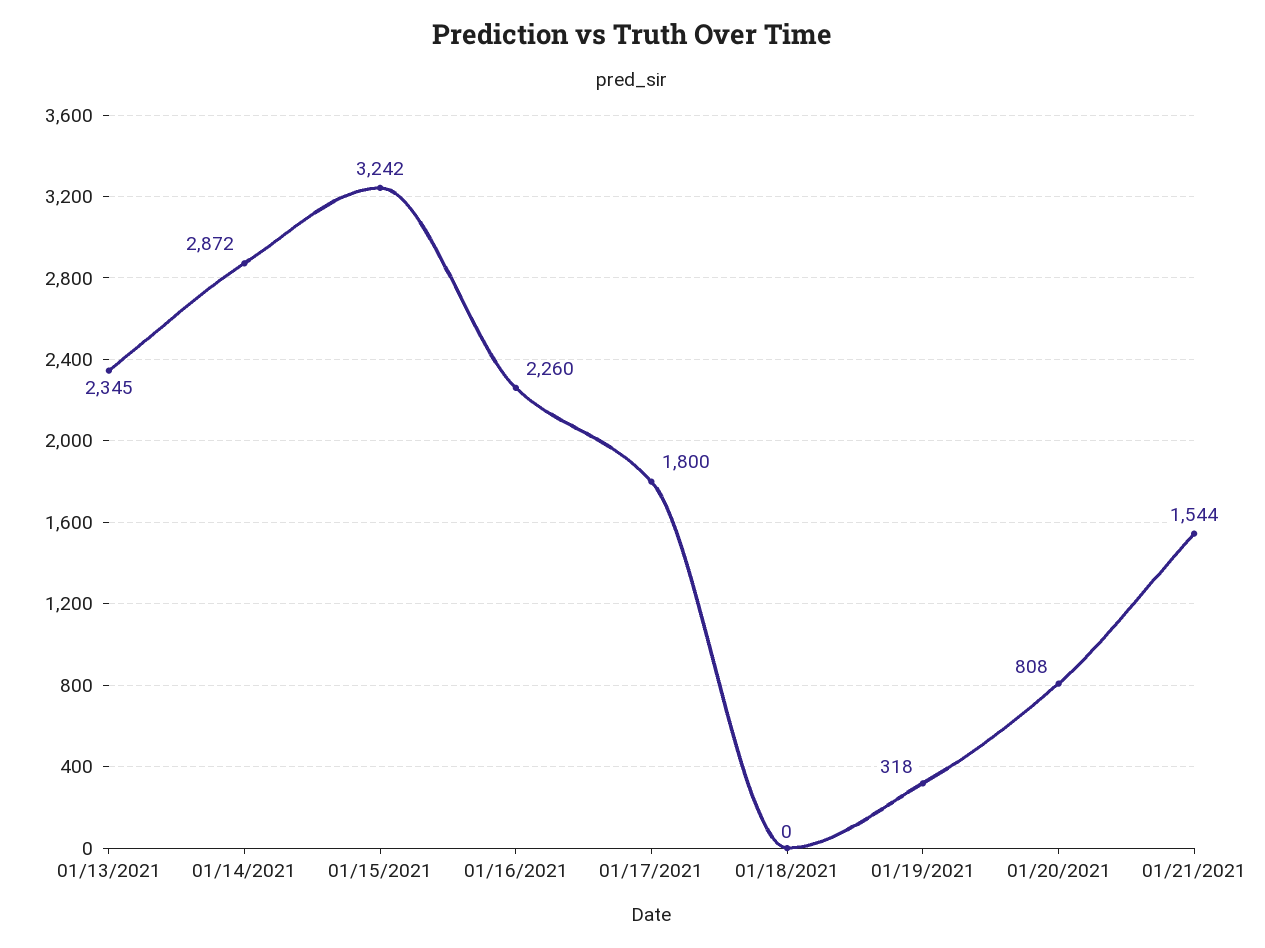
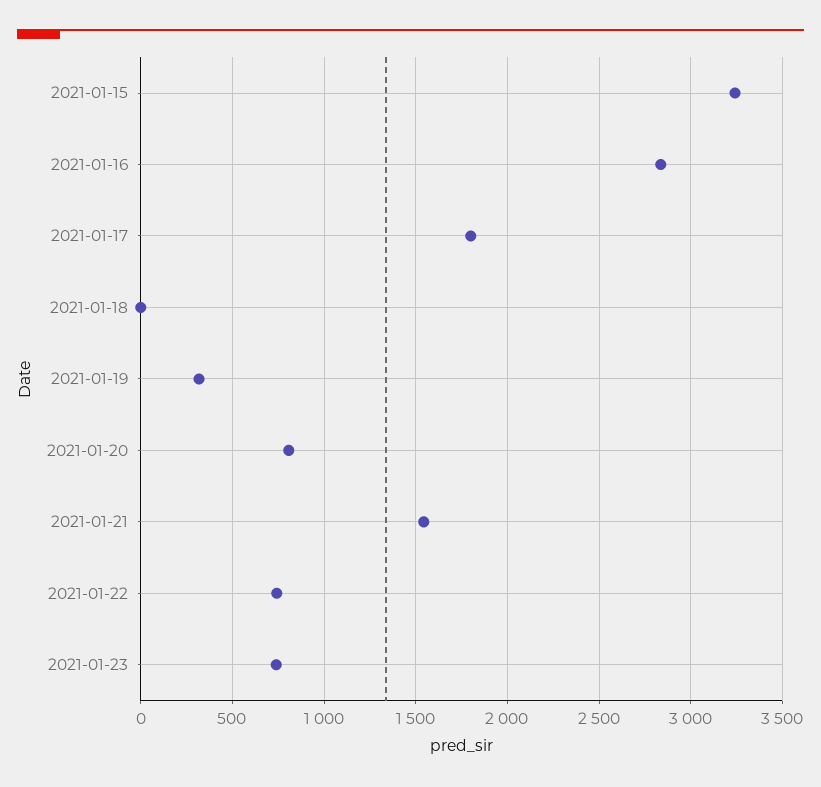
01/13/2021: 2345 -> none
01/14/2021: 2872 -> none
01/16/2021: 2260 -> 2850
2021-01-22: none -> 750
2021-01-23: none -> 750

